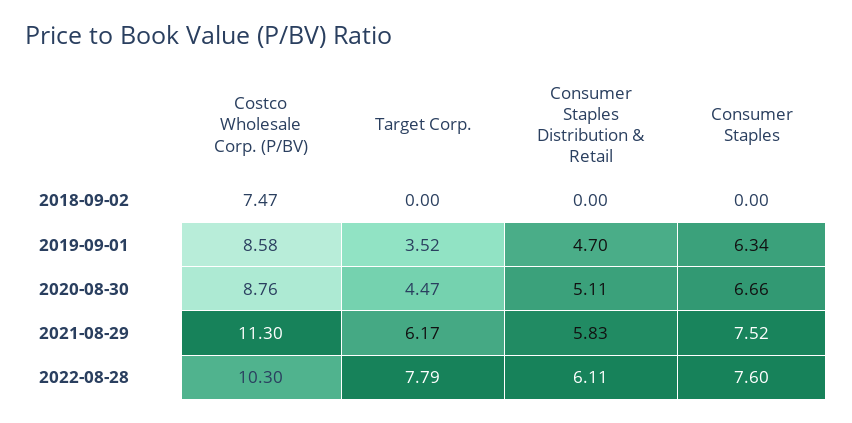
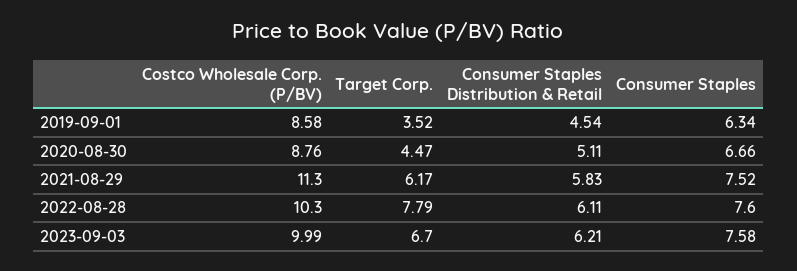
Costco Wholesale Corp. (P/BV), 2018-09-02: 7.47 -> none
Target Corp., 2018-09-02: 0 -> none
Consumer Staples Distribution & Retail, 2018-09-02: 0 -> none
Consumer Staples, 2018-09-02: 0 -> none
Consumer Staples Distribution & Retail, 2019-09-01: 4.7 -> 4.54
Costco Wholesale Corp. (P/BV), 2023-09-03: none -> 9.99
Target Corp., 2023-09-03: none -> 6.7
Consumer Staples Distribution & Retail, 2023-09-03: none -> 6.21
Consumer Staples, 2023-09-03: none -> 7.58

